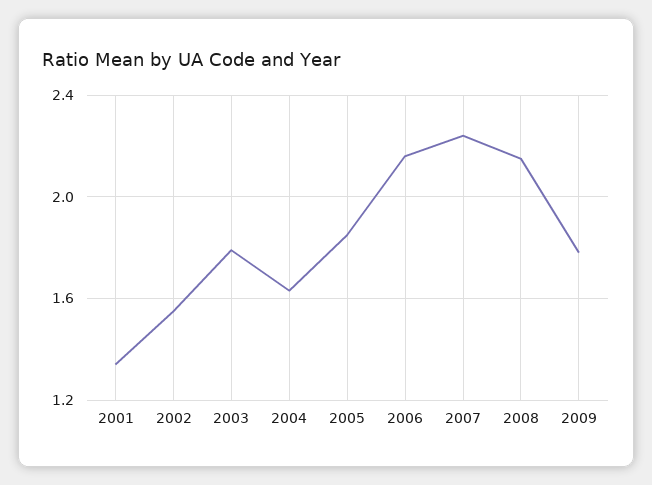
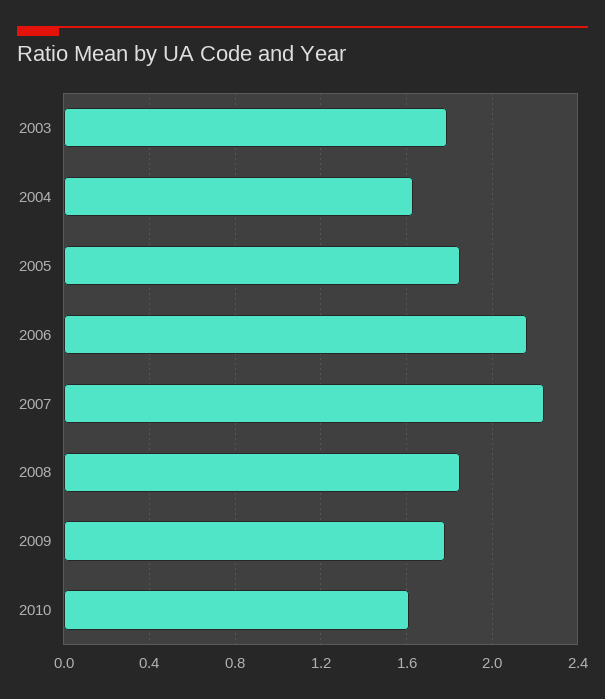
2001: 1.35 -> none
2002: 1.55 -> none
2008: 2.15 -> 1.85
2010: none -> 1.6

